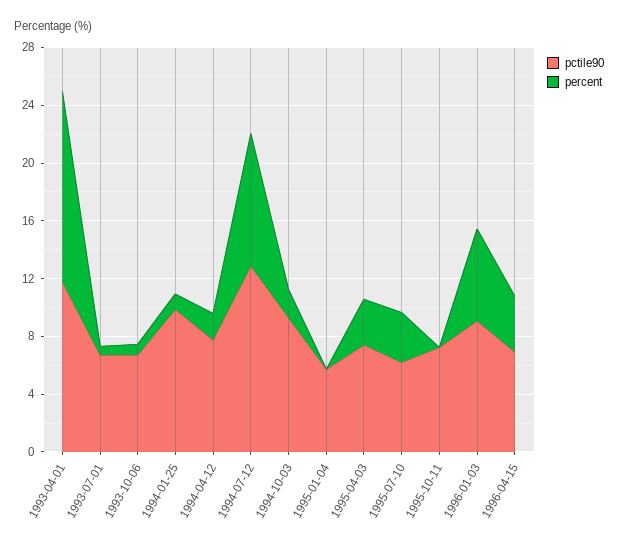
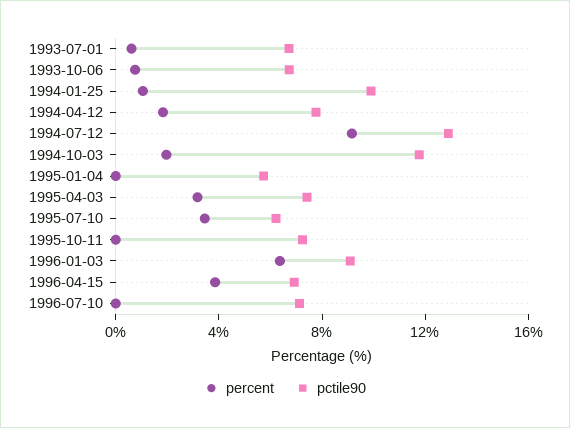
pctile90, 1993-04-01: 12 -> none
percent, 1993-04-01: 13 -> none
pctile90, 1994-10-03: 9 -> 12
percent, 1996-07-10: none -> 0
pctile90, 1996-07-10: none -> 7

